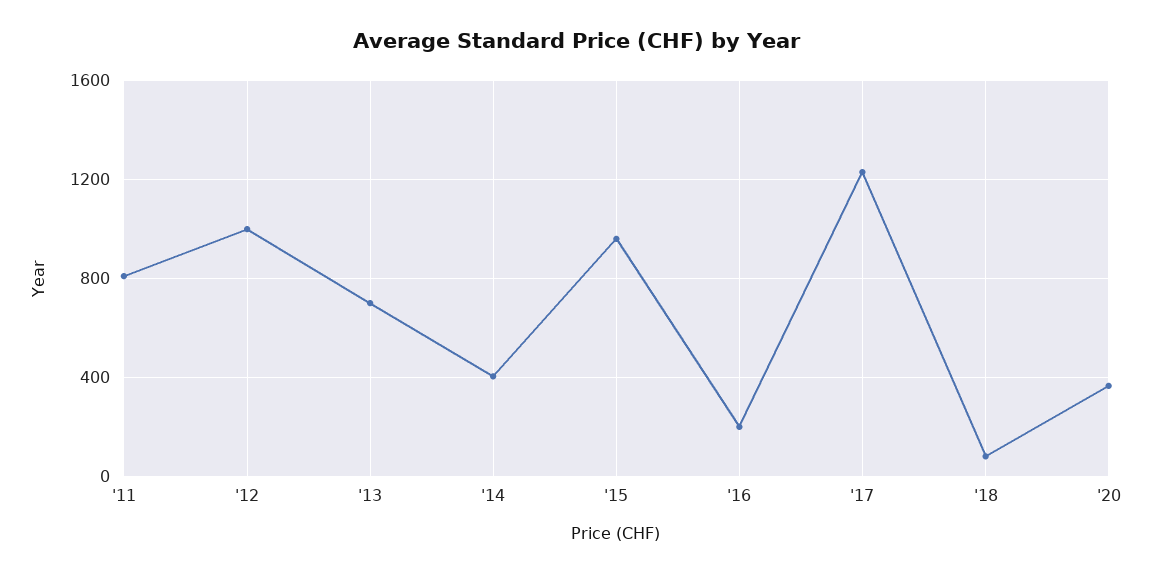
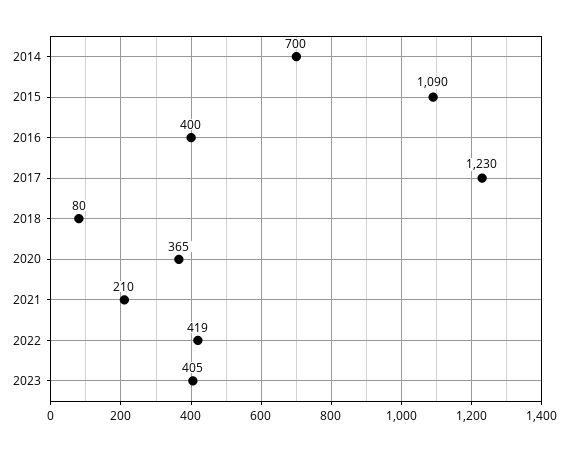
'11: 800 -> none
'12: 1000 -> none
'13: 700 -> none
'14: 400 -> 700
'15: 950 -> 1090
'16: 200 -> 400
2021: none -> 210
2022: none -> 419
2023: none -> 405

